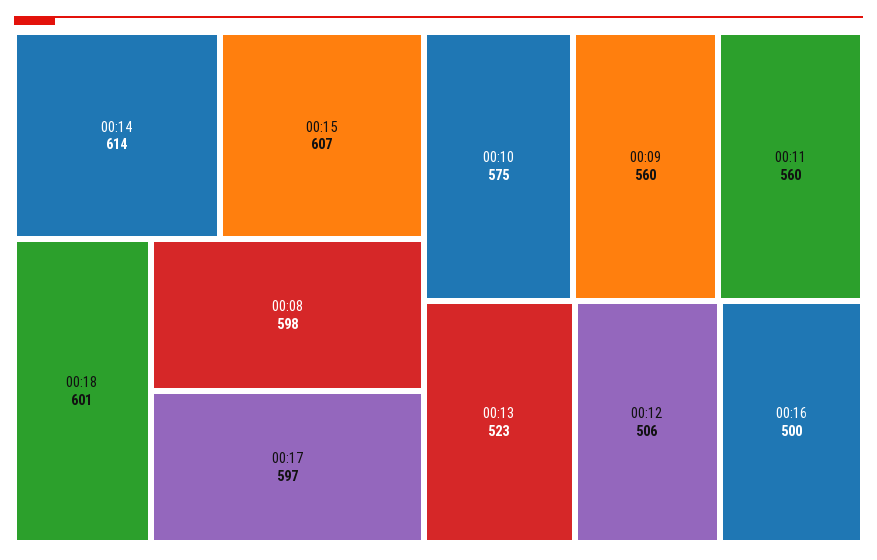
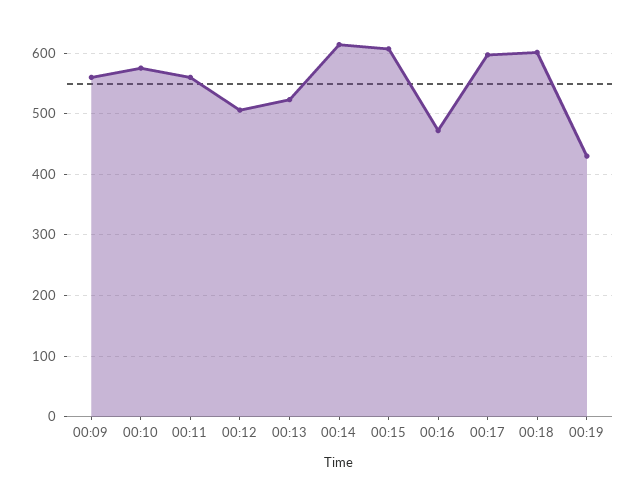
00:08: 598 -> none
00:16: 500 -> 470
00:19: none -> 430

